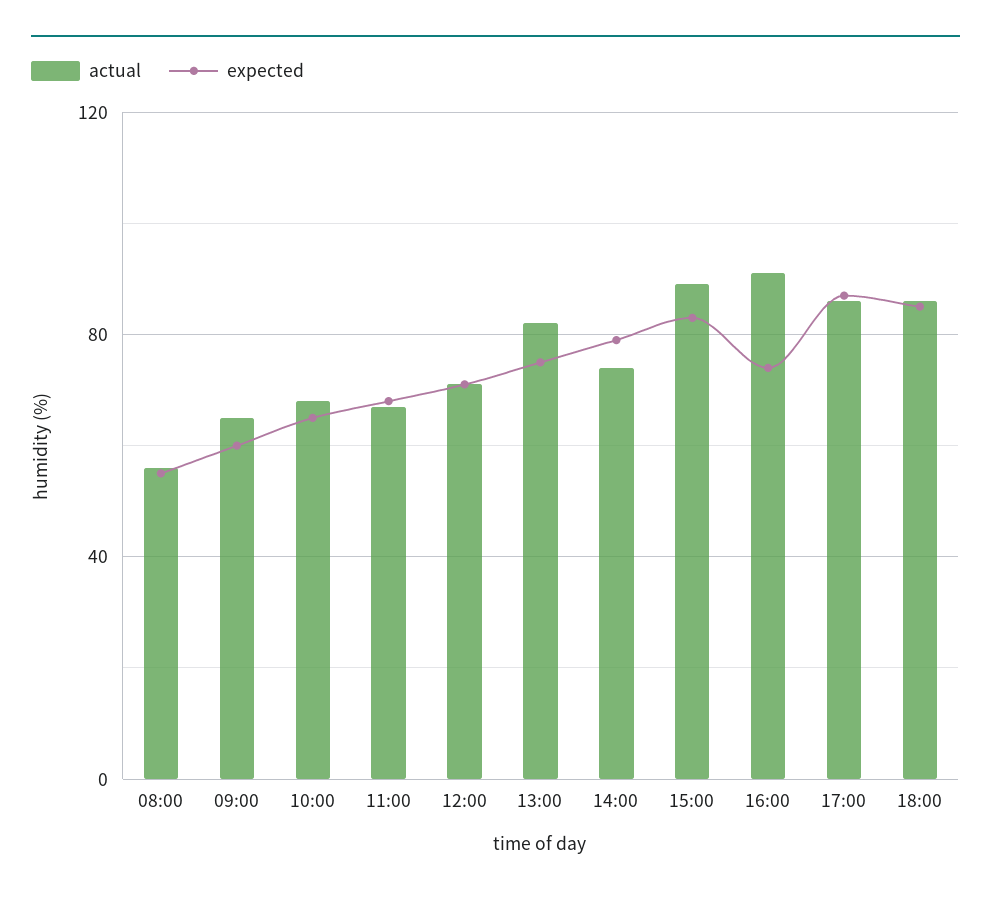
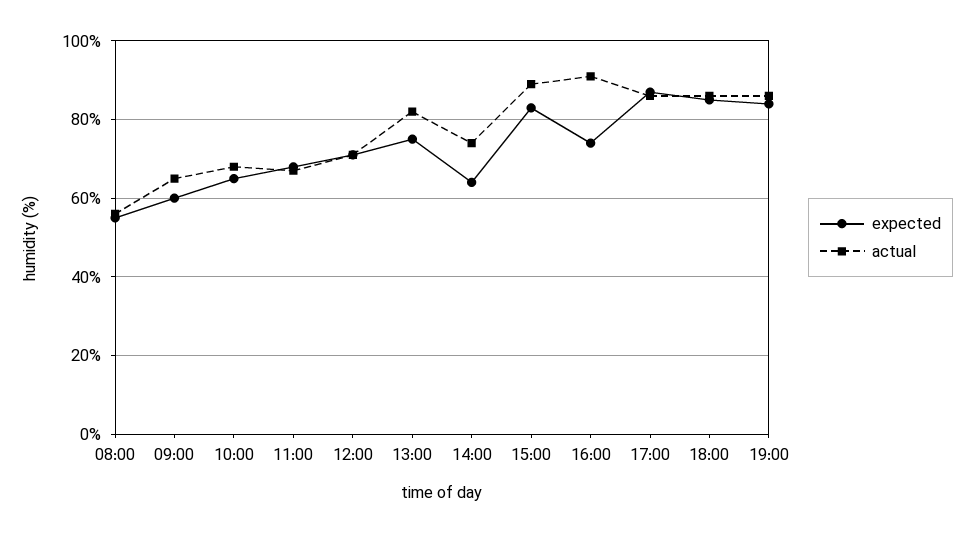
expected, 14:00: 80 -> 65
expected, 19:00: none -> 85
actual, 19:00: none -> 85

